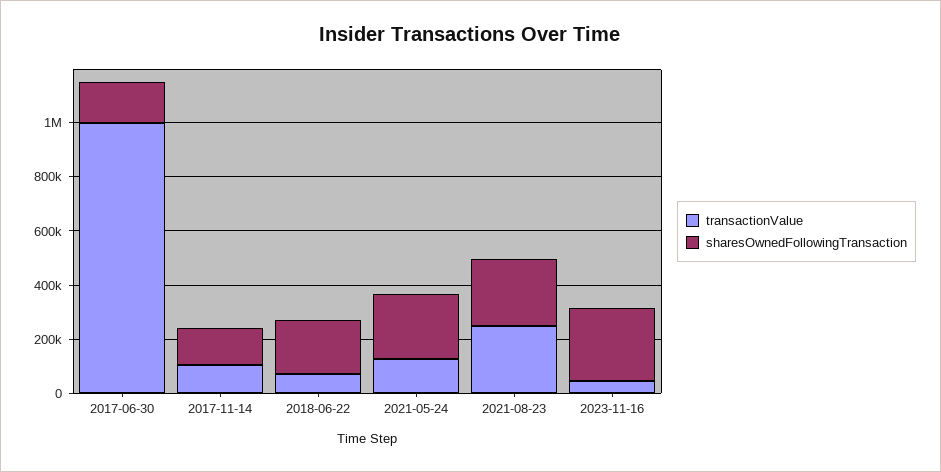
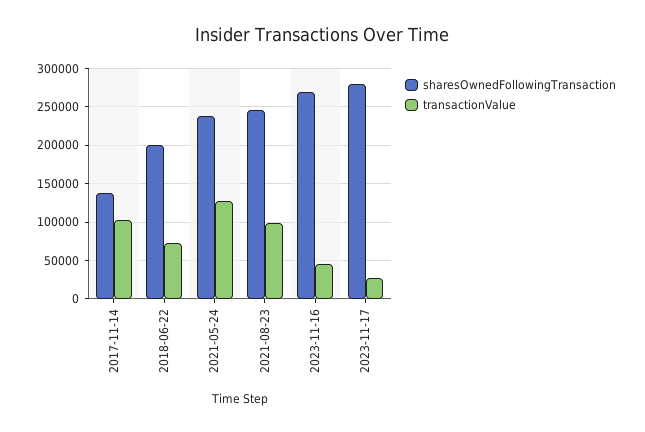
transactionValue, 2017-06-30: 1000000 -> none
sharesOwnedFollowingTransaction, 2017-06-30: 150000 -> none
transactionValue, 2021-08-23: 250000 -> 100000
sharesOwnedFollowingTransaction, 2023-11-17: none -> 280000
transactionValue, 2023-11-17: none -> 30000

